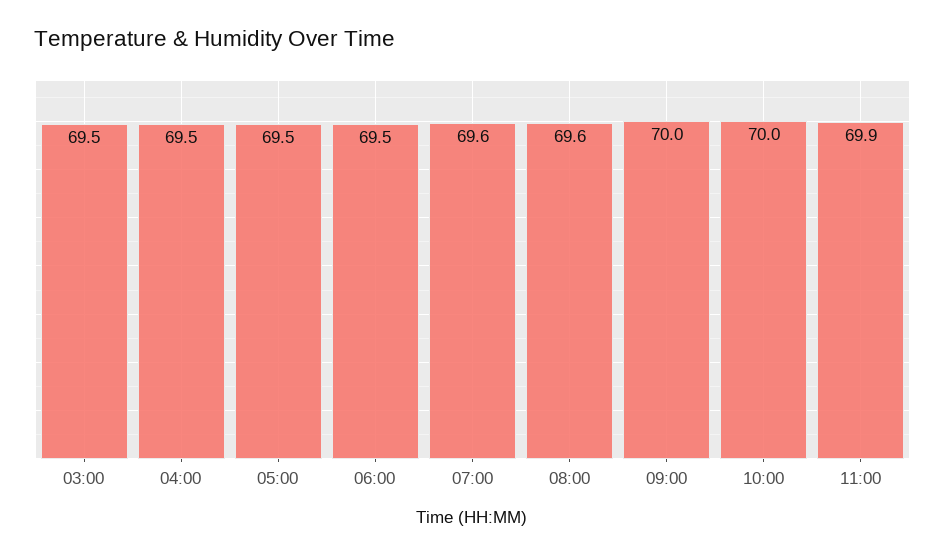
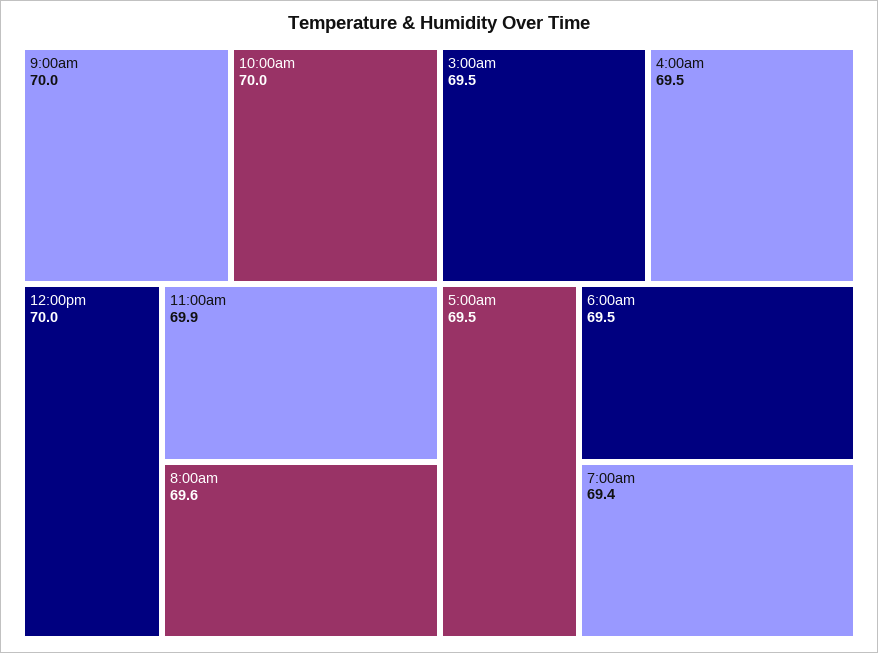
07:00: 69.6 -> 69.4
12:00pm: none -> 70

